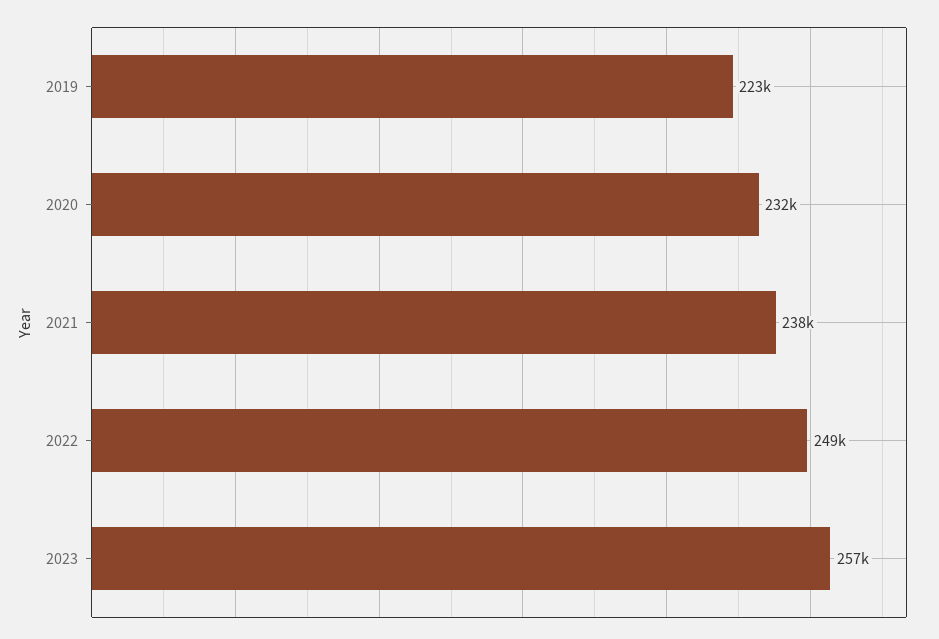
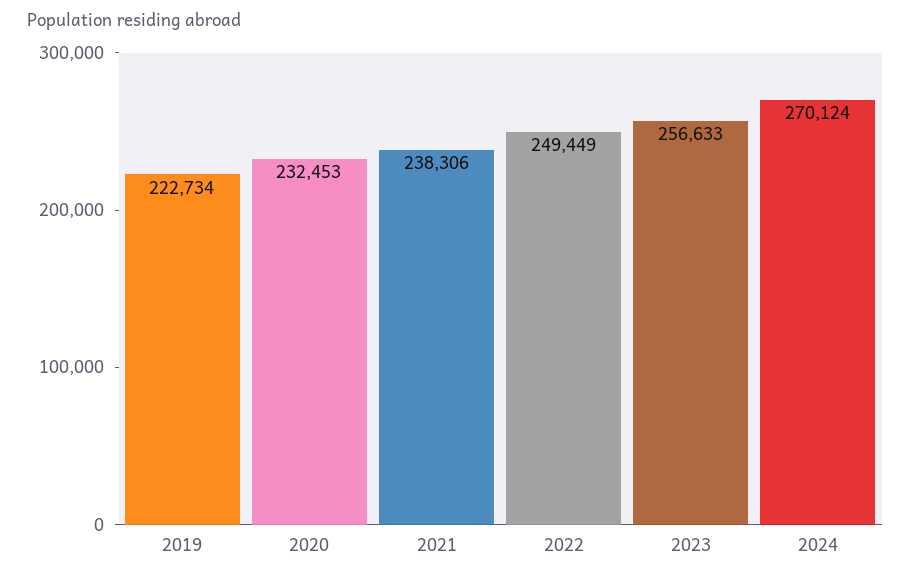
2024: none -> 270124

